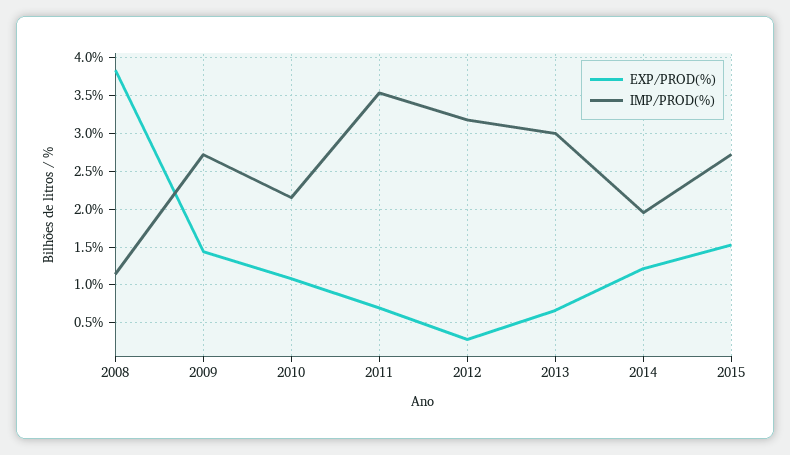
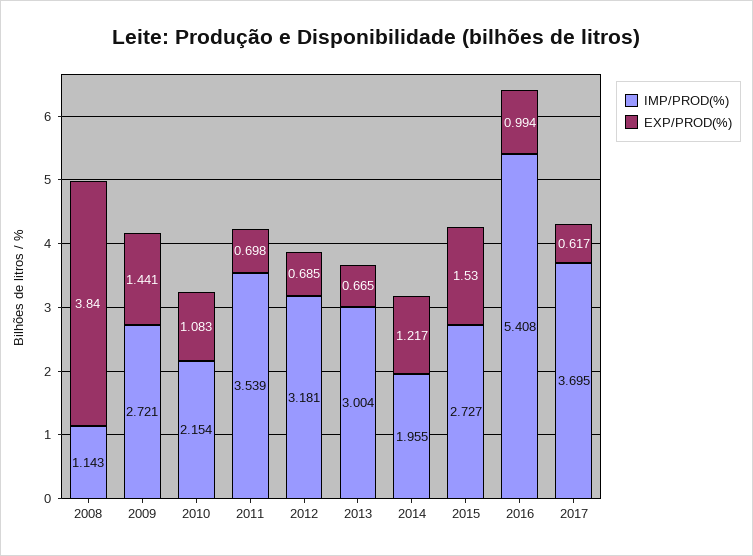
EXP/PROD(%), 2012: 0.3 -> 0.685
IMP/PROD(%), 2016: none -> 5.408
EXP/PROD(%), 2016: none -> 0.994
IMP/PROD(%), 2017: none -> 3.695
EXP/PROD(%), 2017: none -> 0.617

